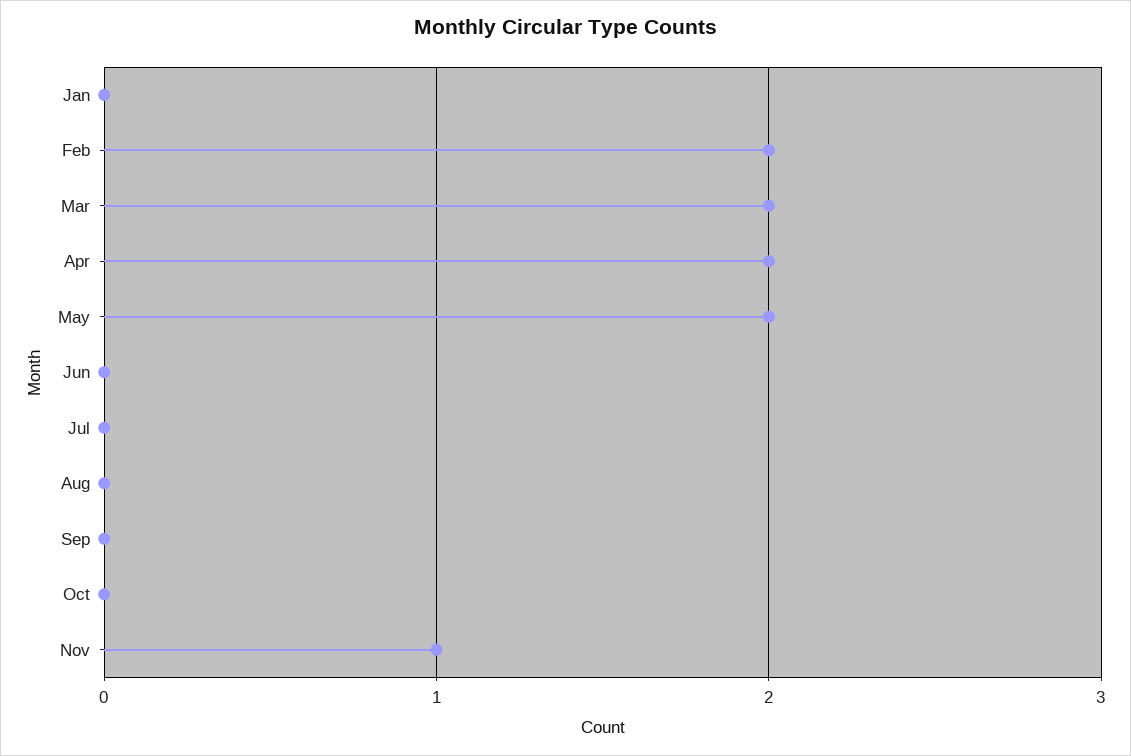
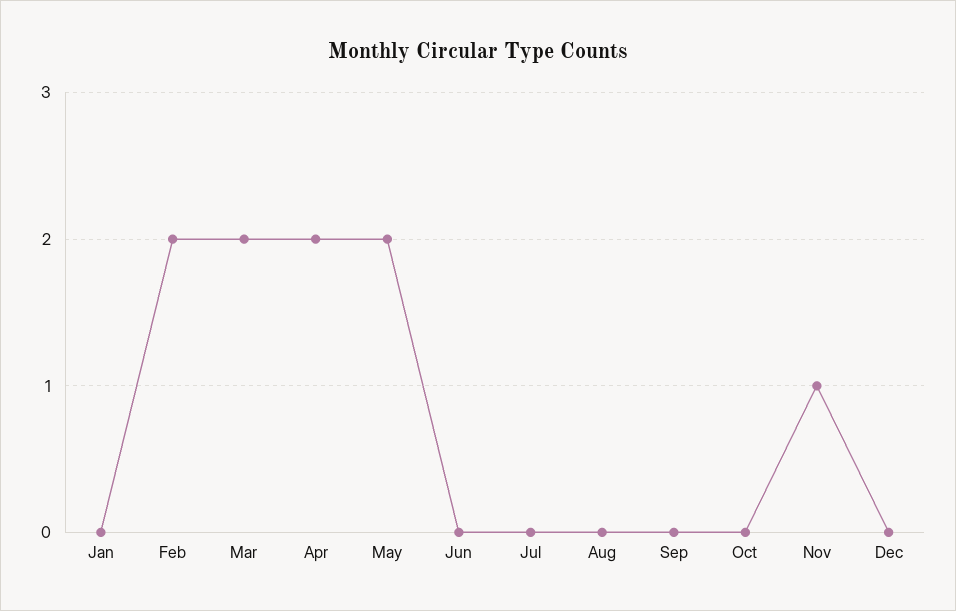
Dec: none -> 0

